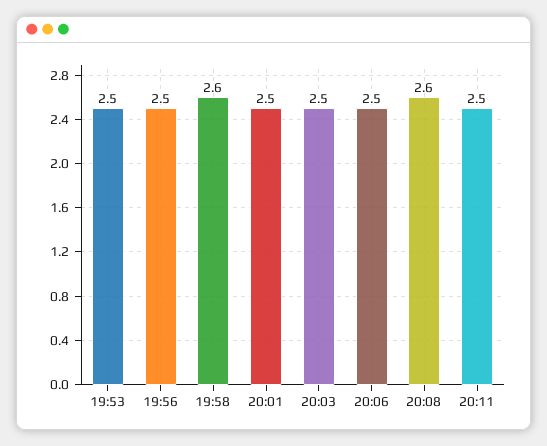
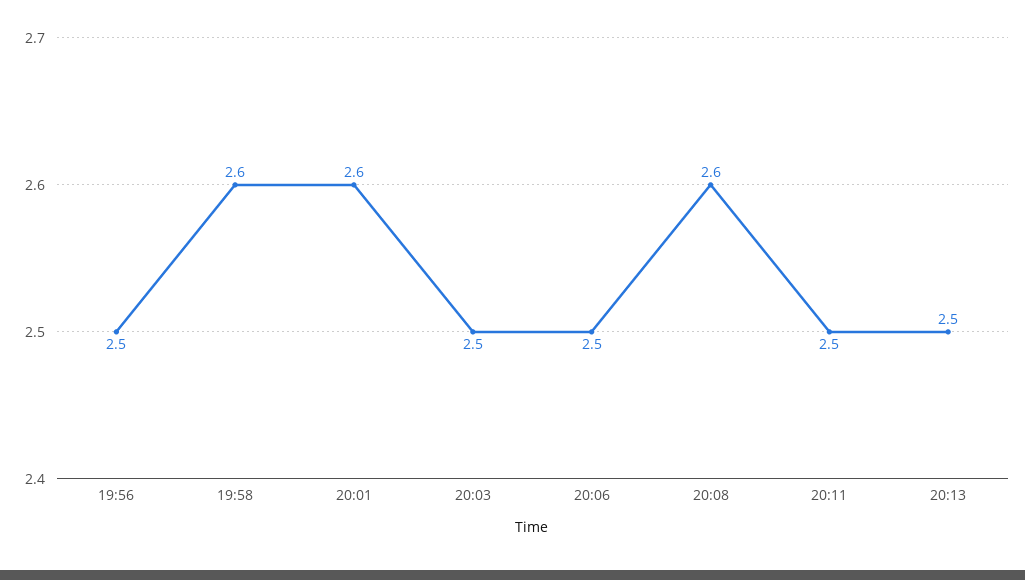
19:53: 2.5 -> none
20:01: 2.5 -> 2.6
20:13: none -> 2.5

